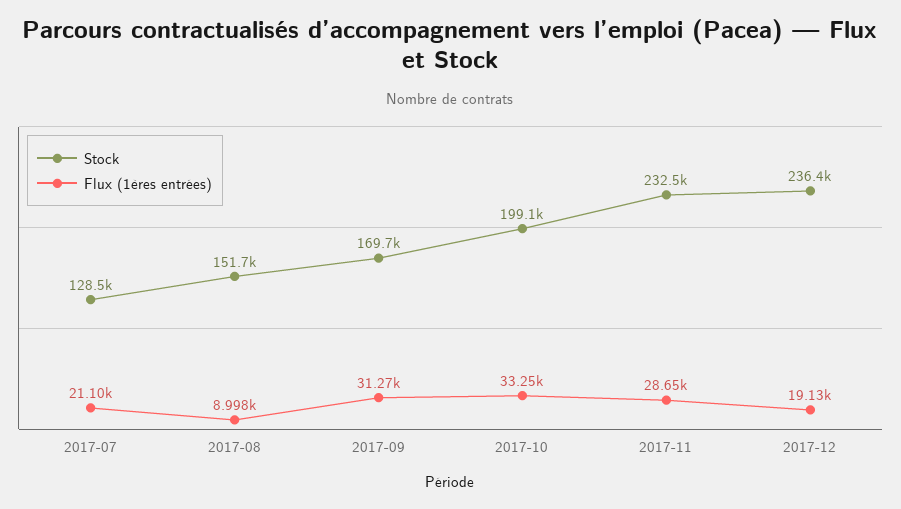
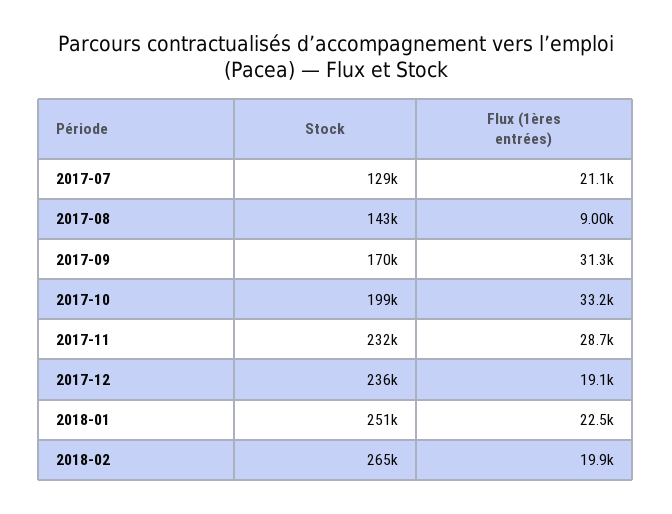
Stock, 2017-08: 151700 -> 143000
Stock, 2018-01: none -> 251000
Flux (1ères entrées), 2018-01: none -> 22500
Stock, 2018-02: none -> 265000
Flux (1ères entrées), 2018-02: none -> 19900

